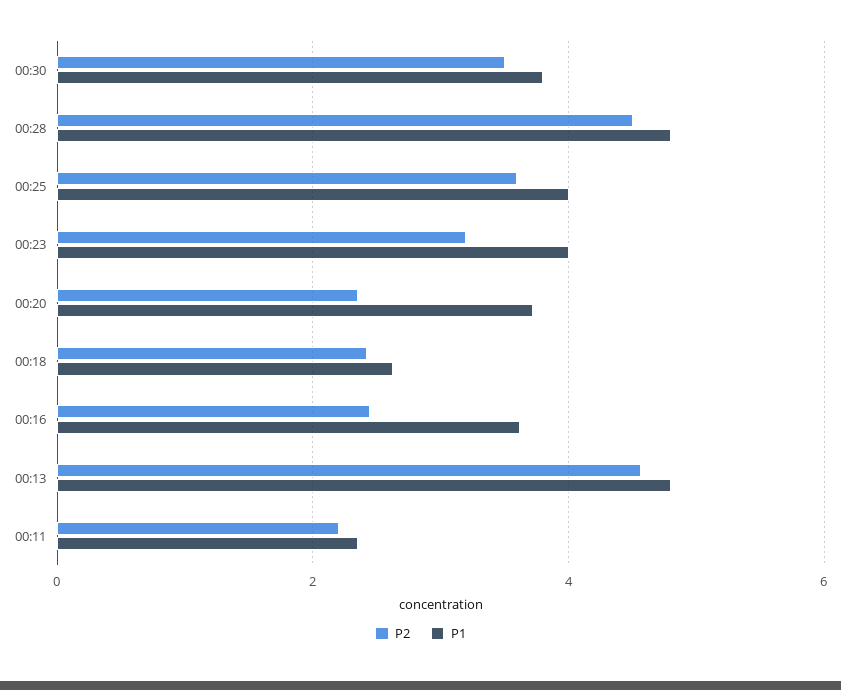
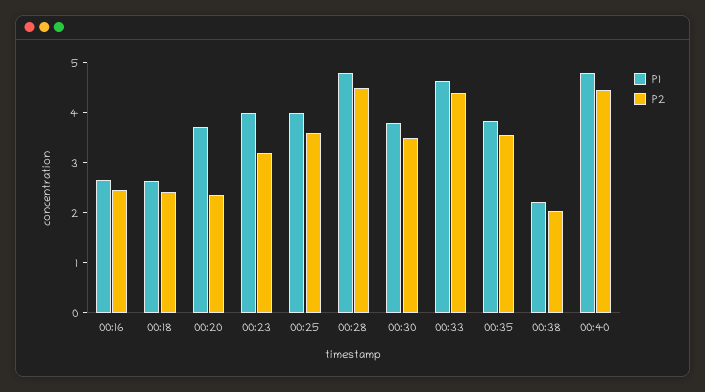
P1, 00:16: 3.6 -> 2.6
P2, 00:13: 4.6 -> none
P1, 00:13: 4.8 -> none
P2, 00:11: 2.2 -> none
P1, 00:11: 2.4 -> none
P1, 00:33: none -> 4.6
P2, 00:33: none -> 4.4
P1, 00:35: none -> 3.8
P2, 00:35: none -> 3.6
P1, 00:38: none -> 2.2
P2, 00:38: none -> 2
P1, 00:40: none -> 4.8
P2, 00:40: none -> 4.4

